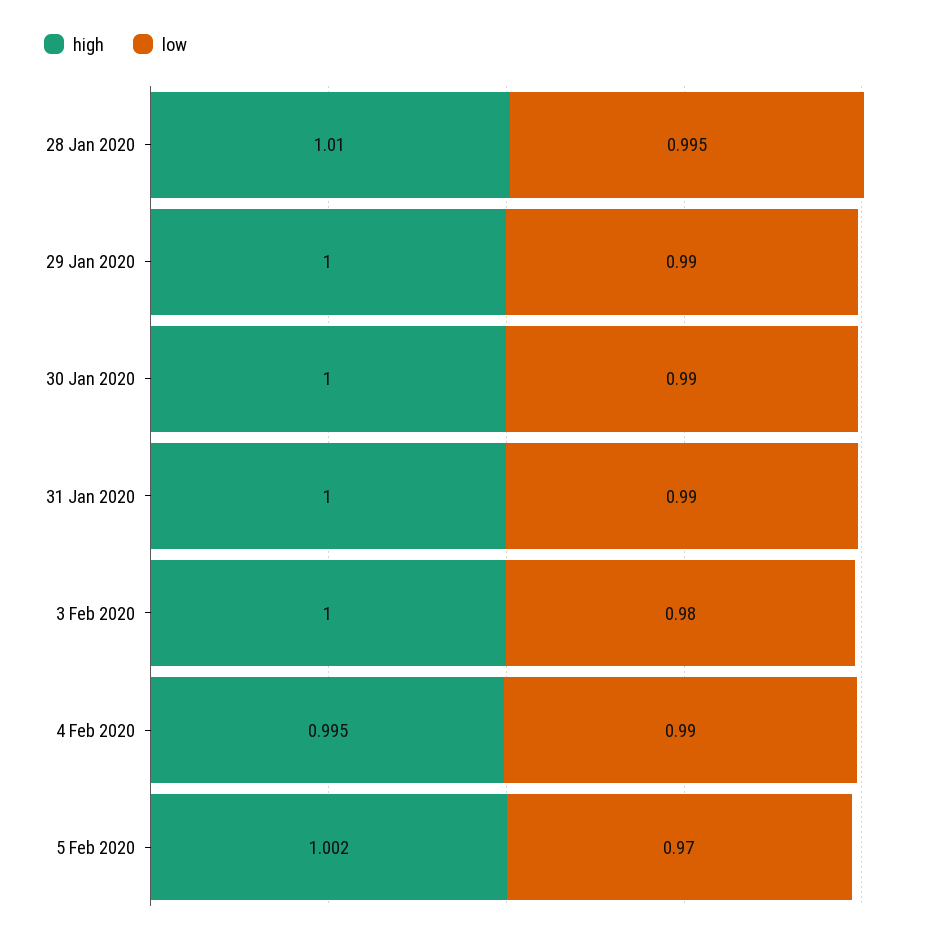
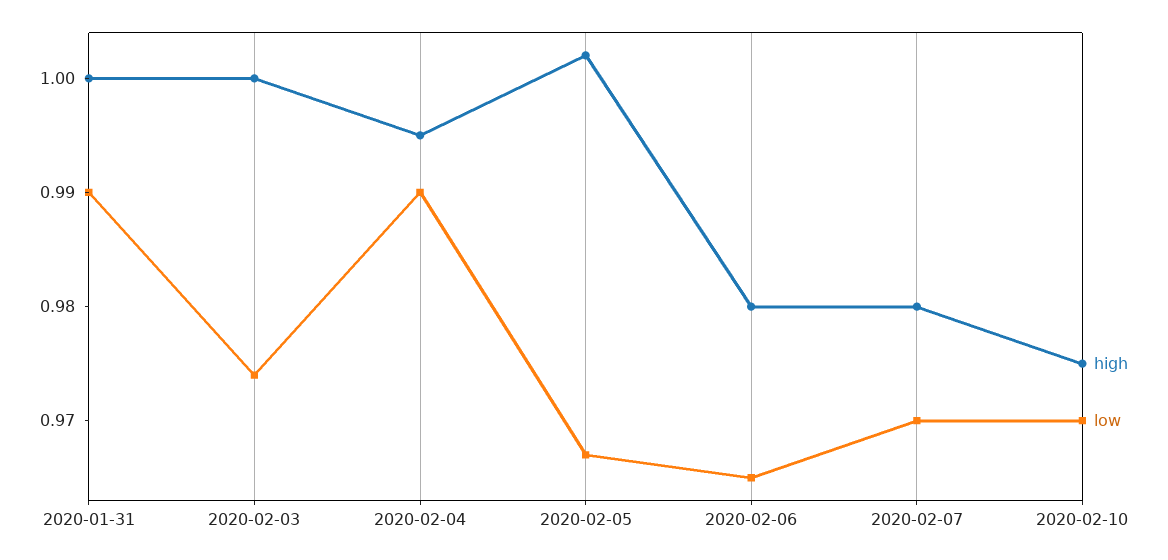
high, 28 Jan 2020: 1.01 -> none
low, 28 Jan 2020: 0.995 -> none
high, 29 Jan 2020: 1 -> none
low, 29 Jan 2020: 0.99 -> none
high, 30 Jan 2020: 1 -> none
low, 30 Jan 2020: 0.99 -> none
low, 3 Feb 2020: 0.98 -> 0.974
low, 5 Feb 2020: 0.97 -> 0.967
high, 2020-02-06: none -> 0.98
low, 2020-02-06: none -> 0.965
high, 2020-02-07: none -> 0.98
low, 2020-02-07: none -> 0.97
high, 2020-02-10: none -> 0.975
low, 2020-02-10: none -> 0.97

